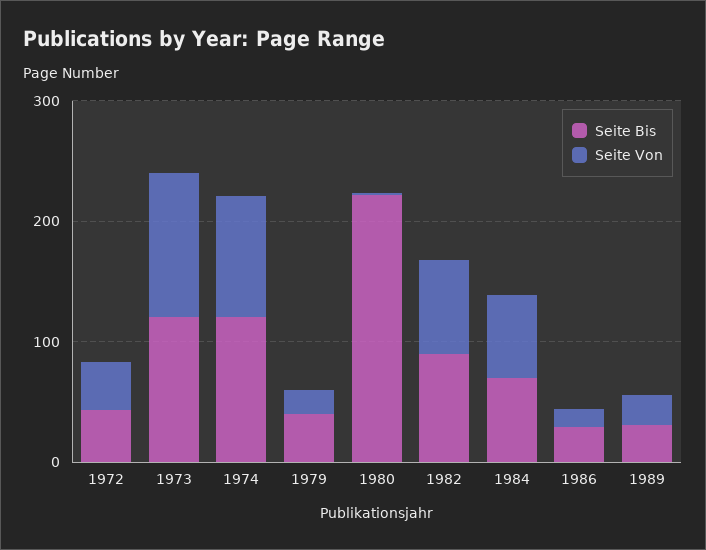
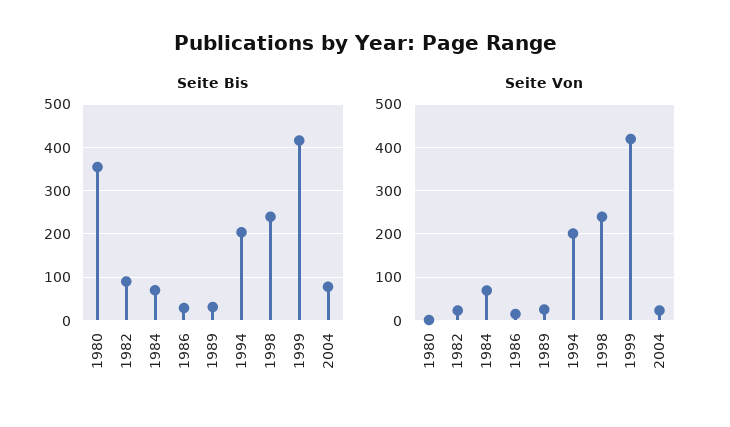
Seite Bis, 1972: 40 -> none
Seite Von, 1972: 40 -> none
Seite Bis, 1973: 120 -> none
Seite Von, 1973: 120 -> none
Seite Bis, 1974: 120 -> none
Seite Von, 1974: 100 -> none
Seite Bis, 1979: 40 -> none
Seite Von, 1979: 20 -> none
Seite Bis, 1980: 220 -> 360
Seite Von, 1982: 80 -> 20
Seite Bis, 1994: none -> 200
Seite Bis, 1998: none -> 240
Seite Bis, 1999: none -> 420
Seite Bis, 2004: none -> 80
Seite Von, 1994: none -> 200
Seite Von, 1998: none -> 240
Seite Von, 1999: none -> 420
Seite Von, 2004: none -> 20

